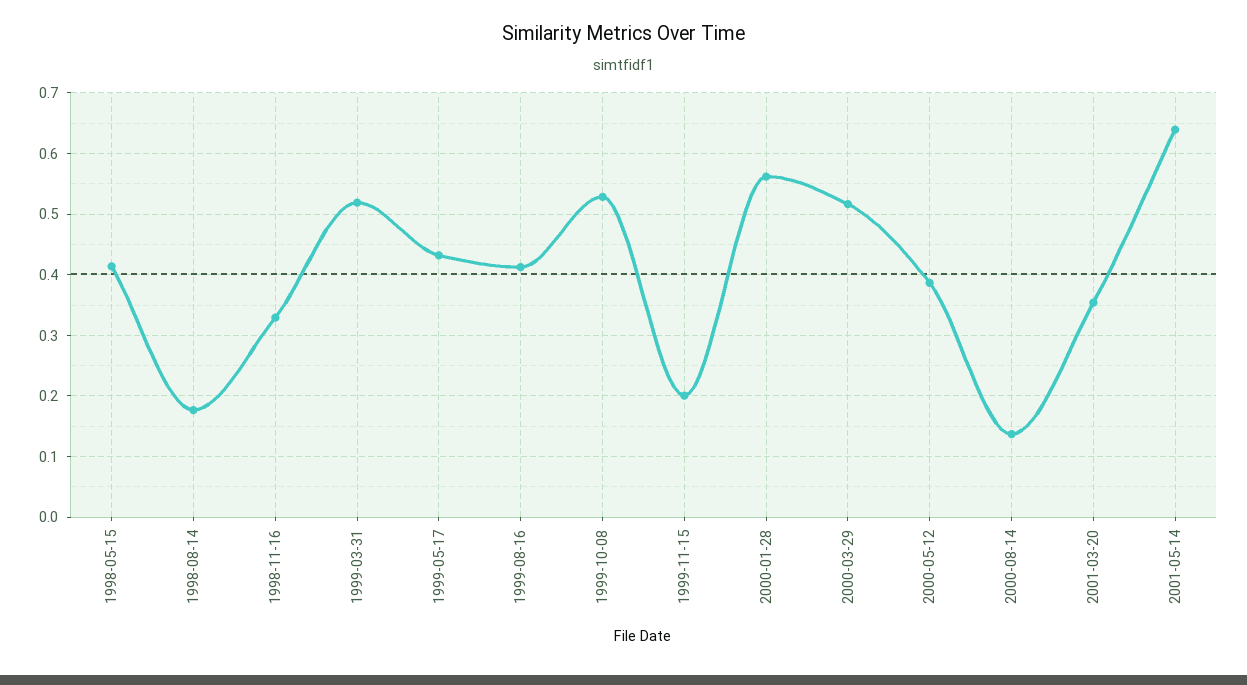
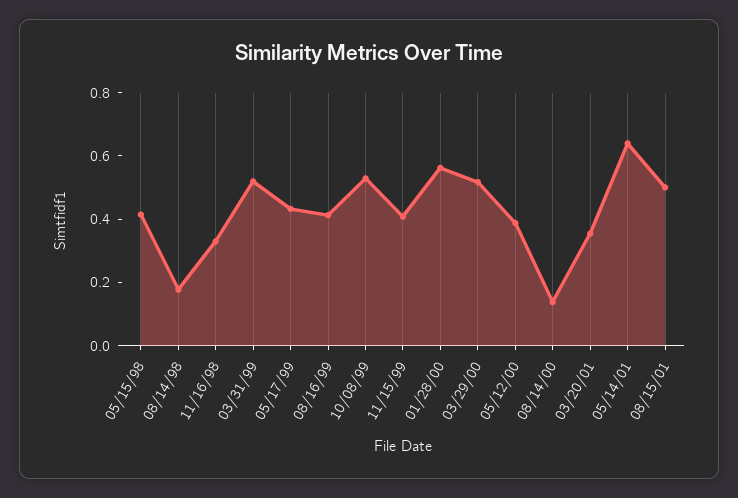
1999-11-15: 0.2 -> 0.4
08/15/01: none -> 0.5

